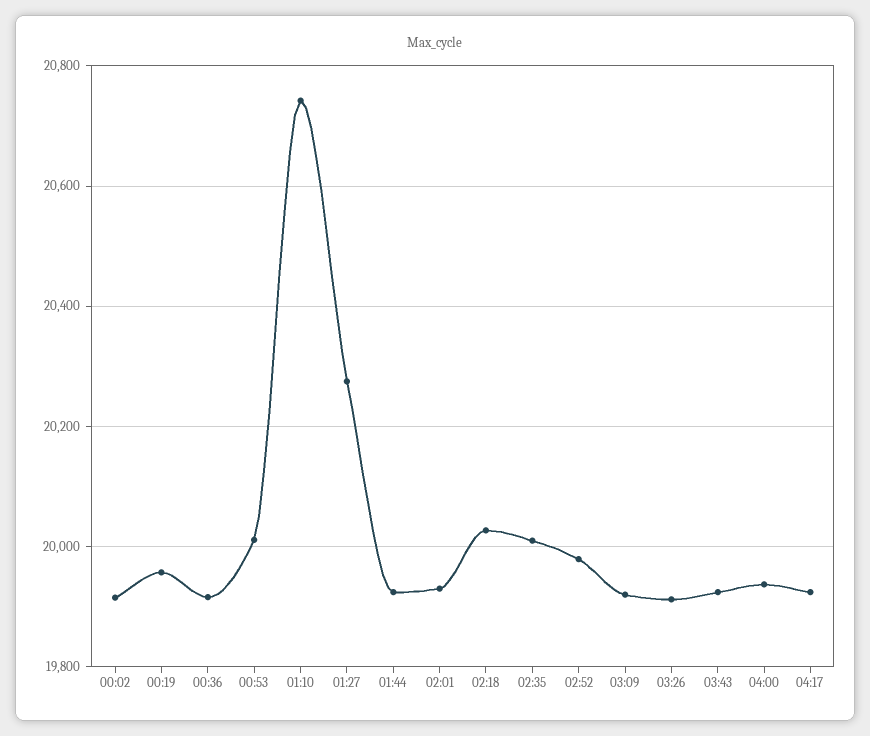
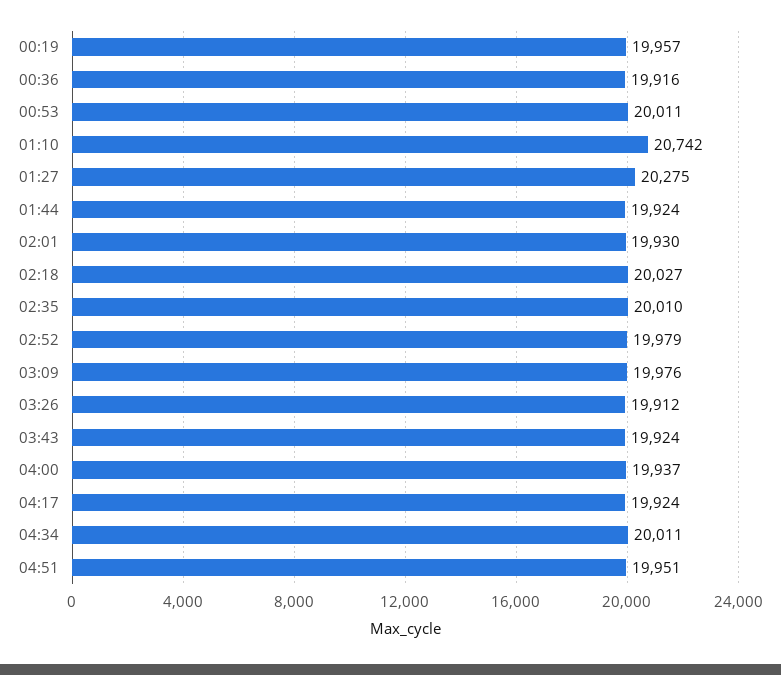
00:02: 19920 -> none
03:09: 19920 -> 19976
04:34: none -> 20011
04:51: none -> 19951

